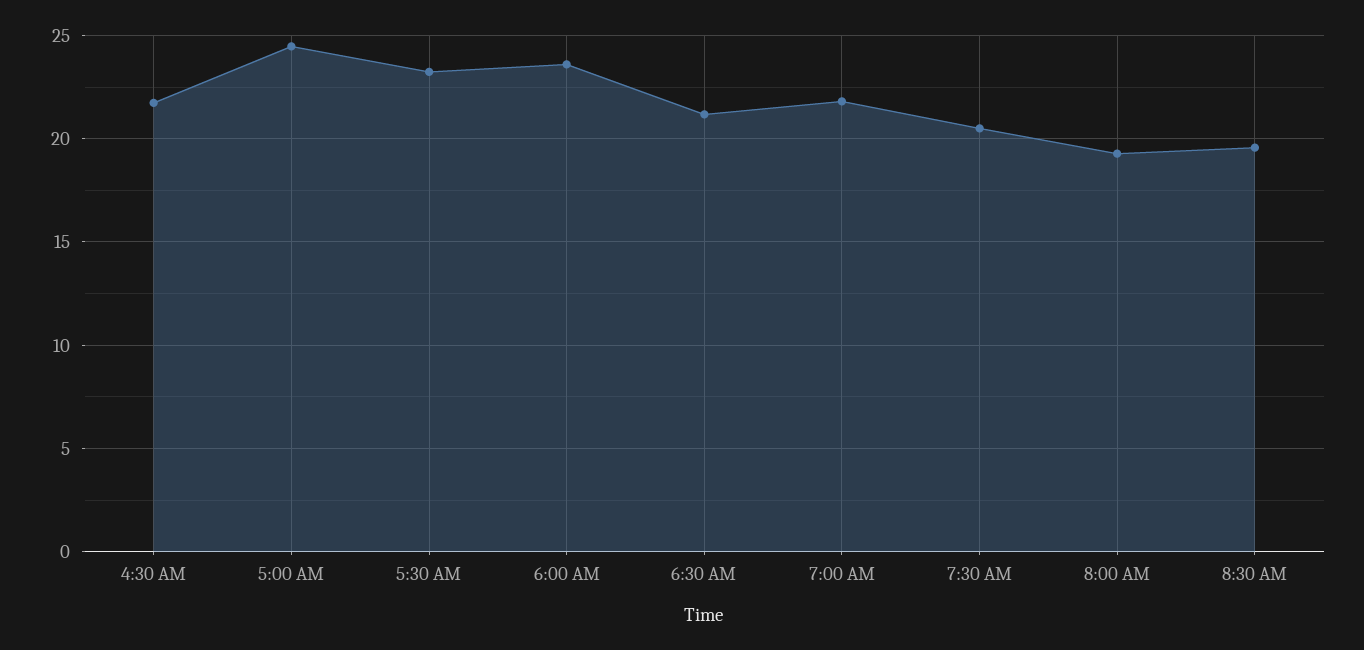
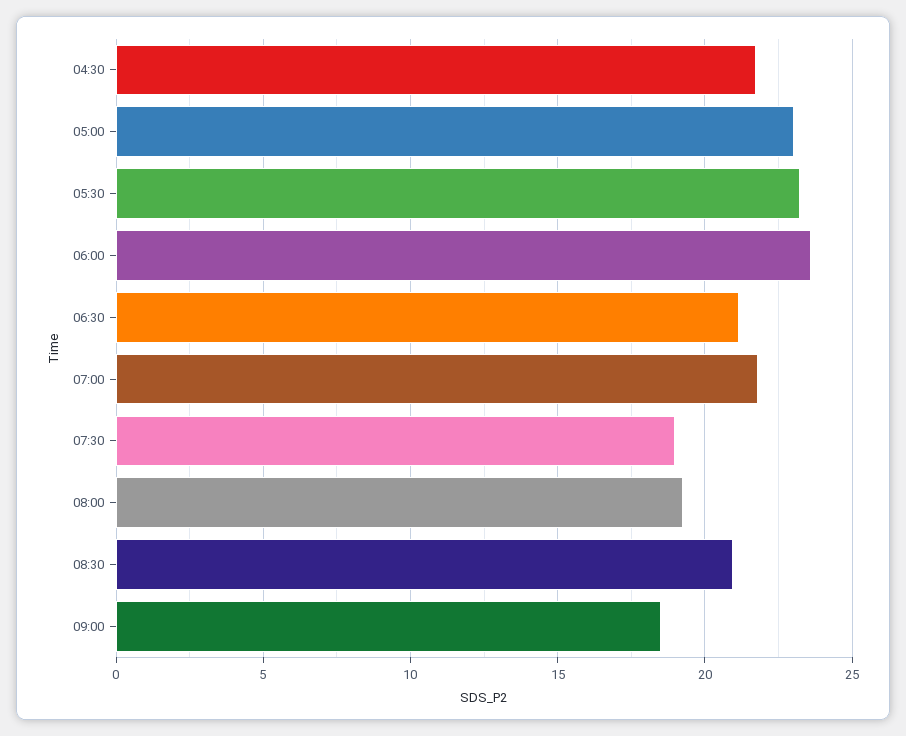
5:00 AM: 24.5 -> 23
7:30 AM: 20.5 -> 19
8:30 AM: 19.5 -> 21
09:00: none -> 18.5

